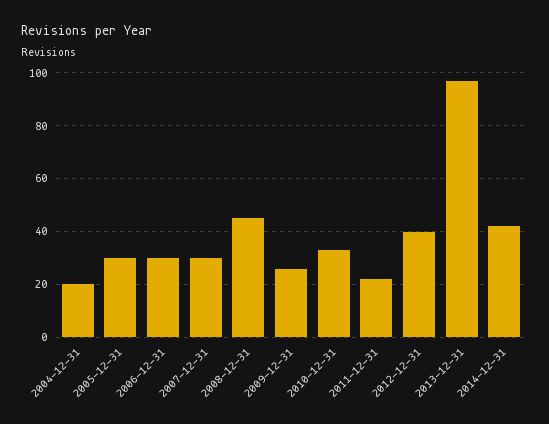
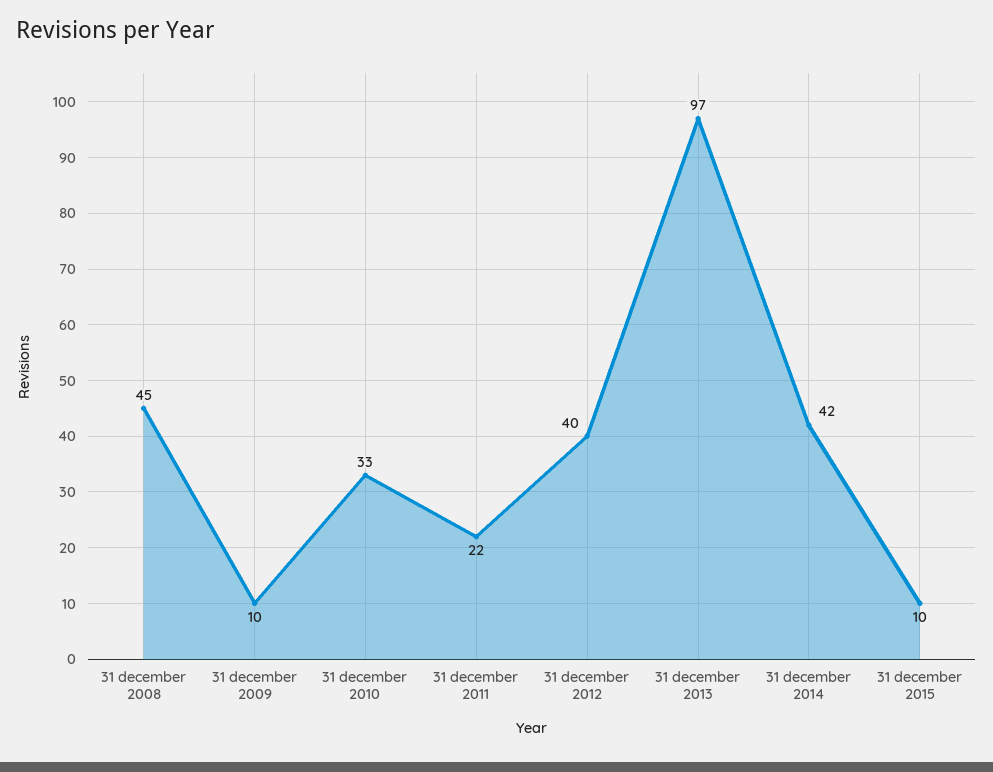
2004-12-31: 20 -> none
2005-12-31: 30 -> none
2006-12-31: 30 -> none
2007-12-31: 30 -> none
2009-12-31: 25 -> 10
31 december 2015: none -> 10

